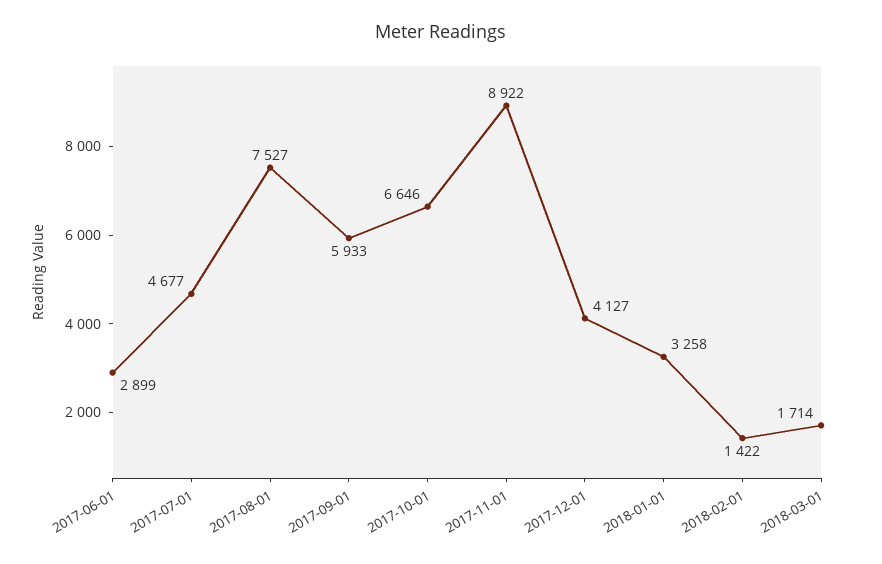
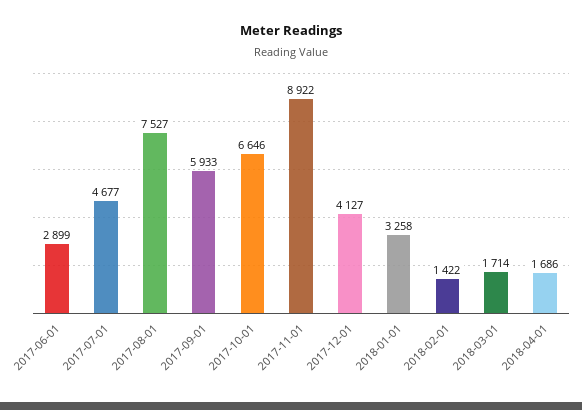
2018-04-01: none -> 1686

